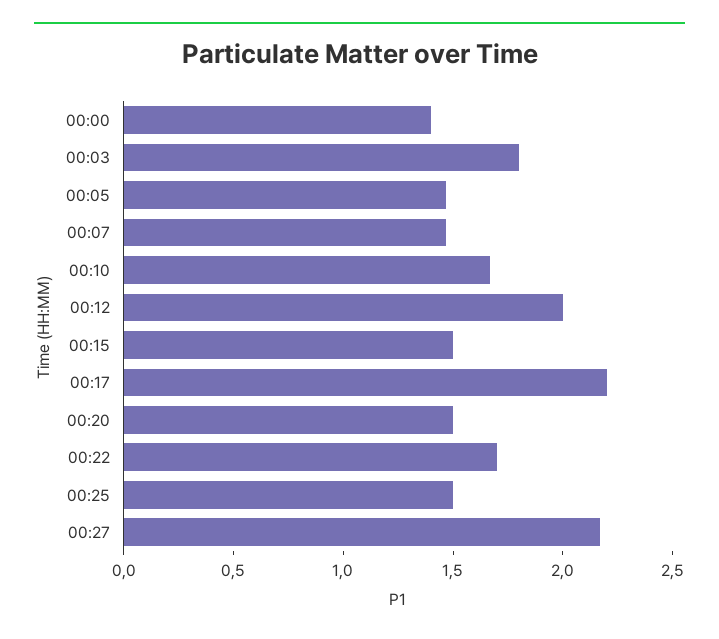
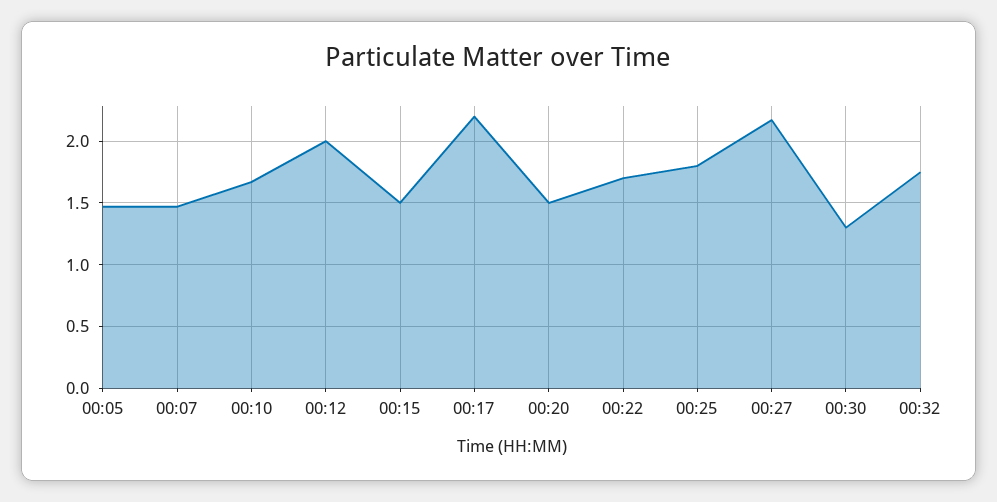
00:00: 1.4 -> none
00:03: 1.8 -> none
00:25: 1.5 -> 1.8
00:30: none -> 1.3
00:32: none -> 1.75

